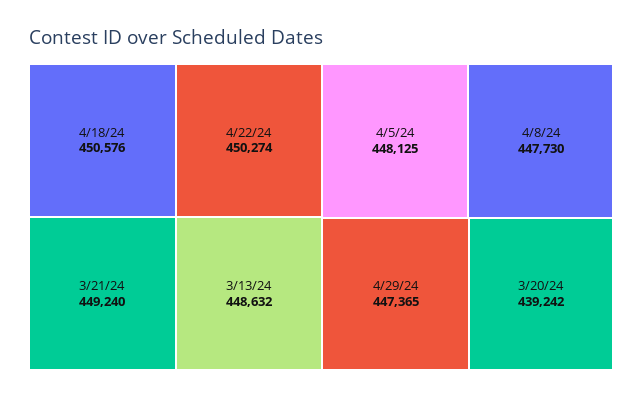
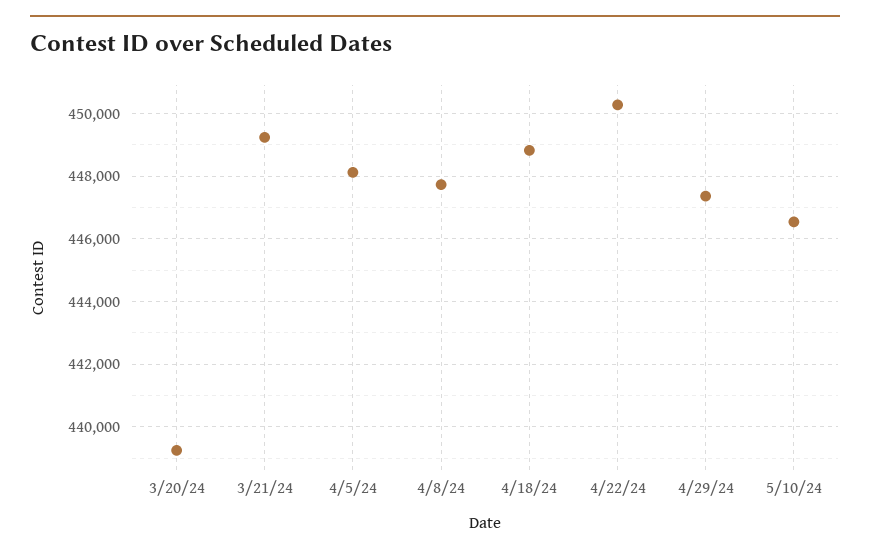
4/18/24: 450576 -> 448800
3/13/24: 448632 -> none
5/10/24: none -> 446600

